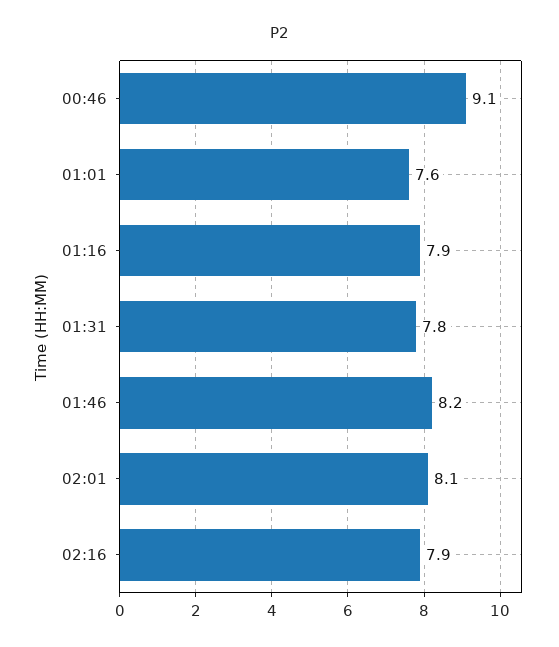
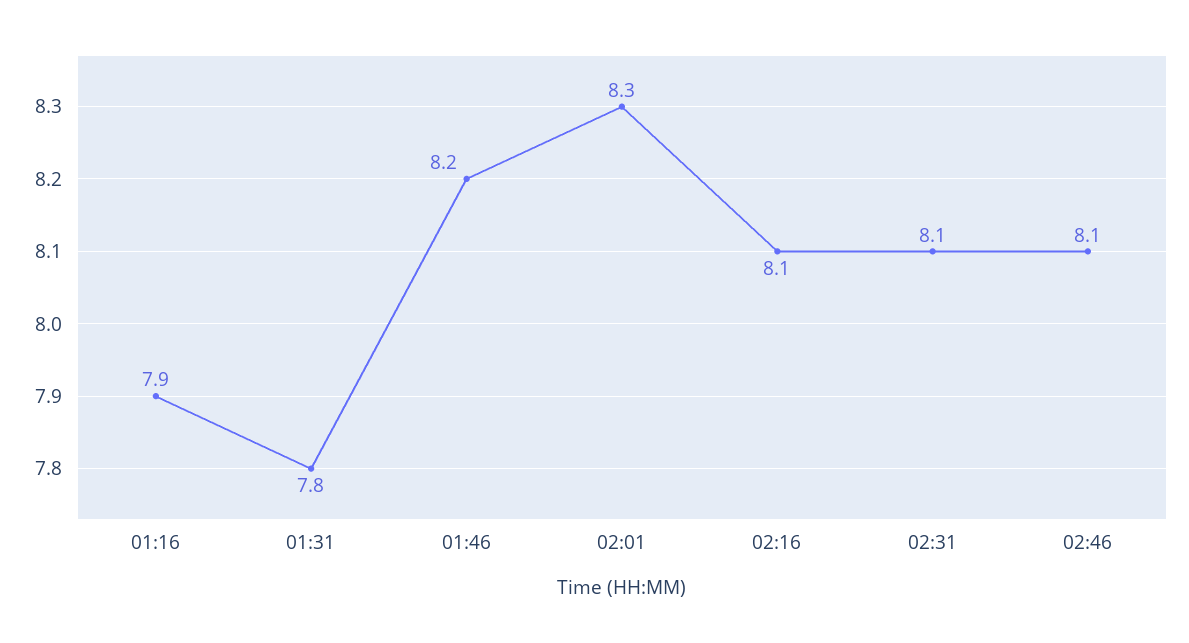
00:46: 9.1 -> none
01:01: 7.6 -> none
02:01: 8.1 -> 8.3
02:16: 7.9 -> 8.1
02:31: none -> 8.1
02:46: none -> 8.1

